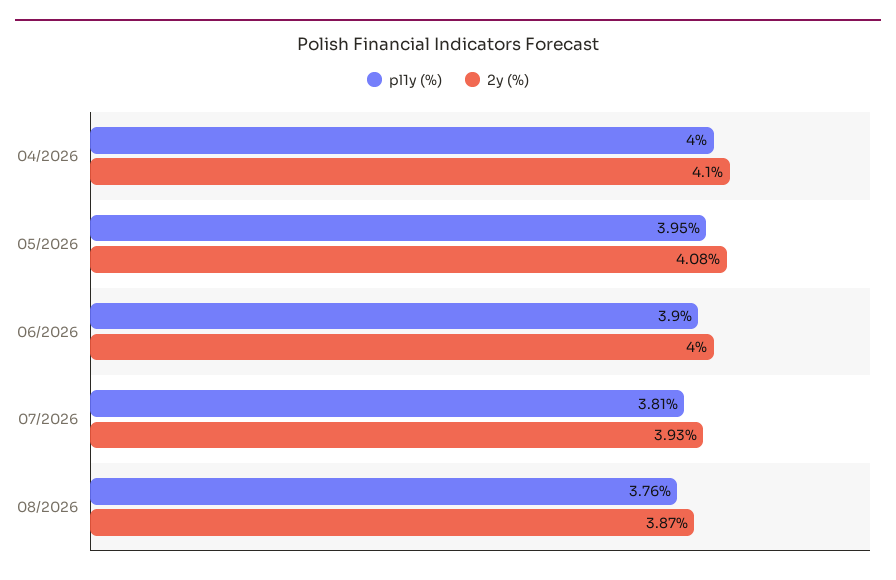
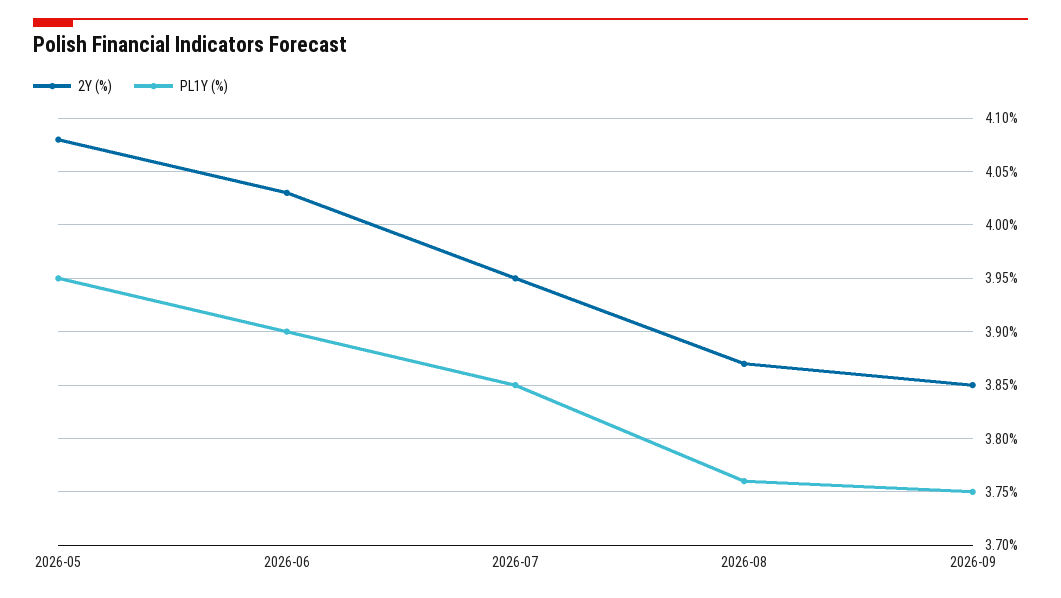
pl1y (%), 04/2026: 4 -> none
2y (%), 04/2026: 4.1 -> none
2y (%), 06/2026: 4 -> 4.03
pl1y (%), 07/2026: 3.81 -> 3.85
2y (%), 07/2026: 3.93 -> 3.95
2y (%), 2026-09: none -> 3.85
pl1y (%), 2026-09: none -> 3.75

